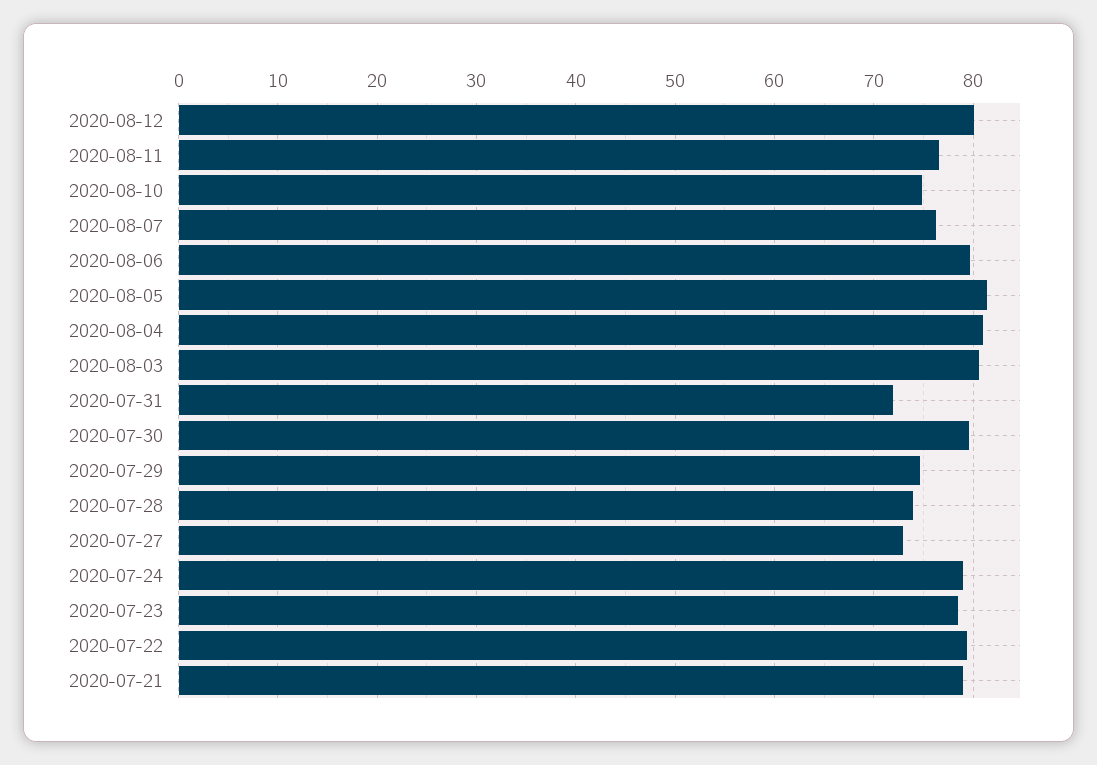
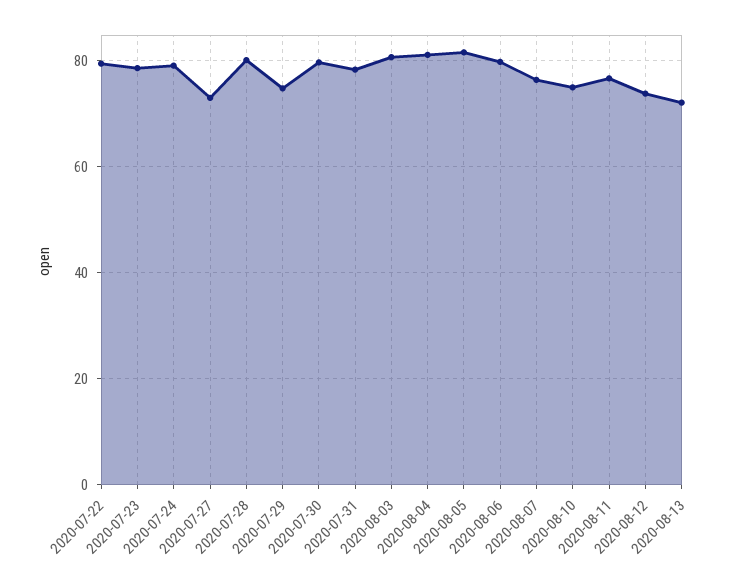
2020-08-12: 80 -> 74
2020-07-31: 72 -> 78
2020-07-28: 74 -> 80
2020-07-21: 79 -> none
2020-08-13: none -> 72

